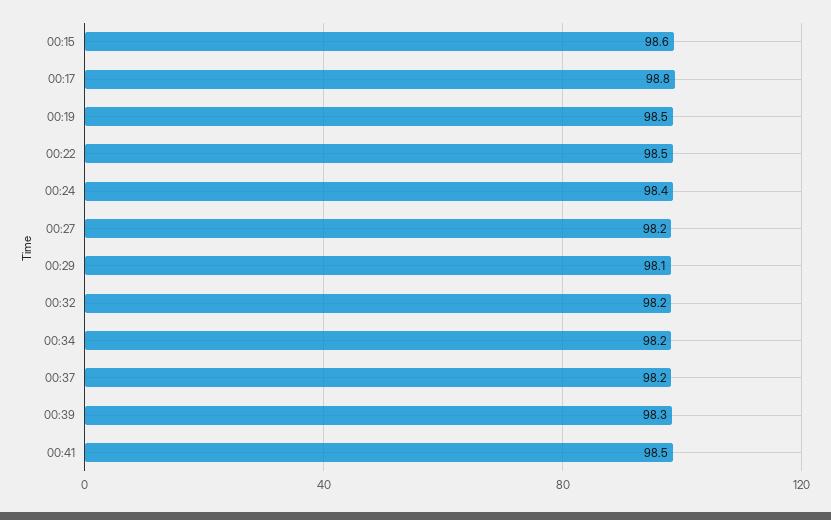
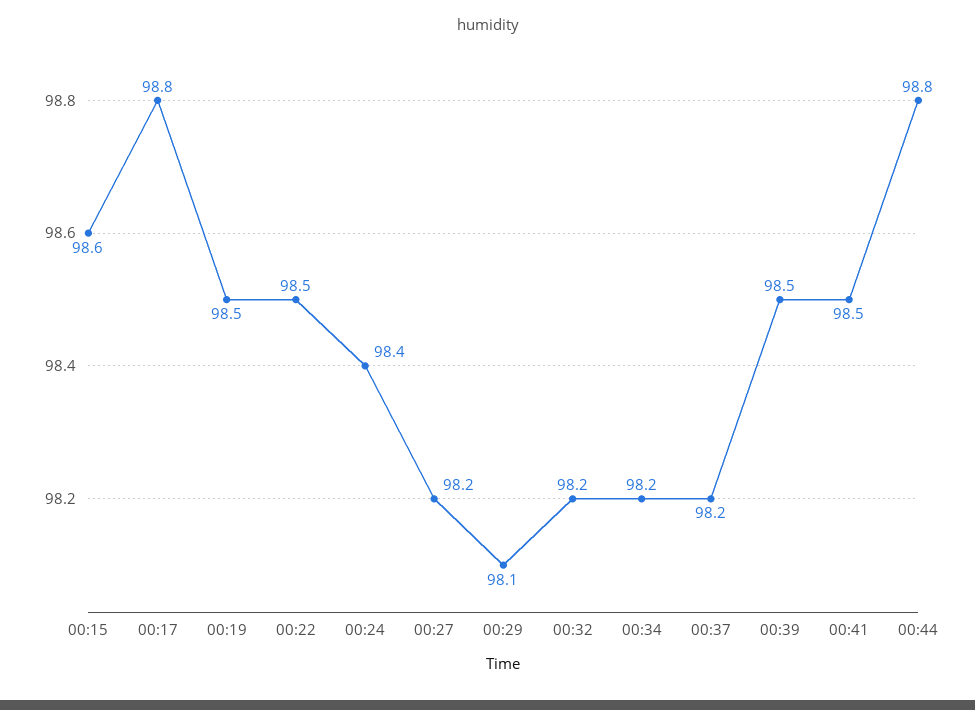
00:39: 98.3 -> 98.5
00:44: none -> 98.8

